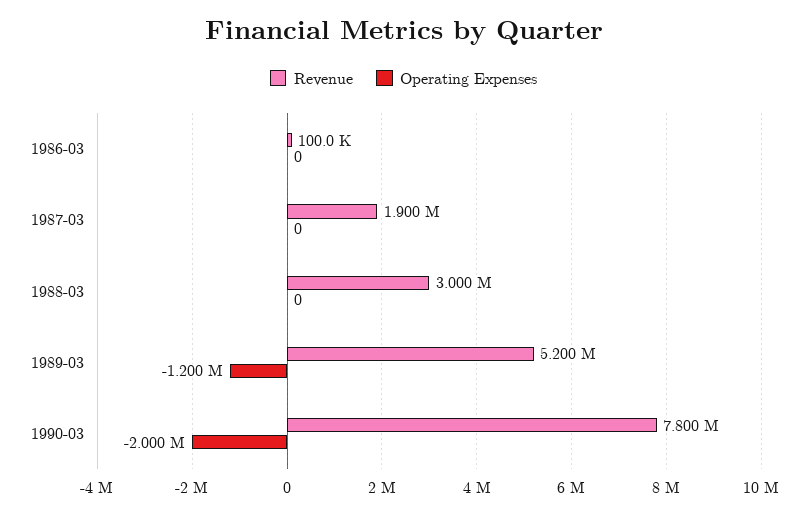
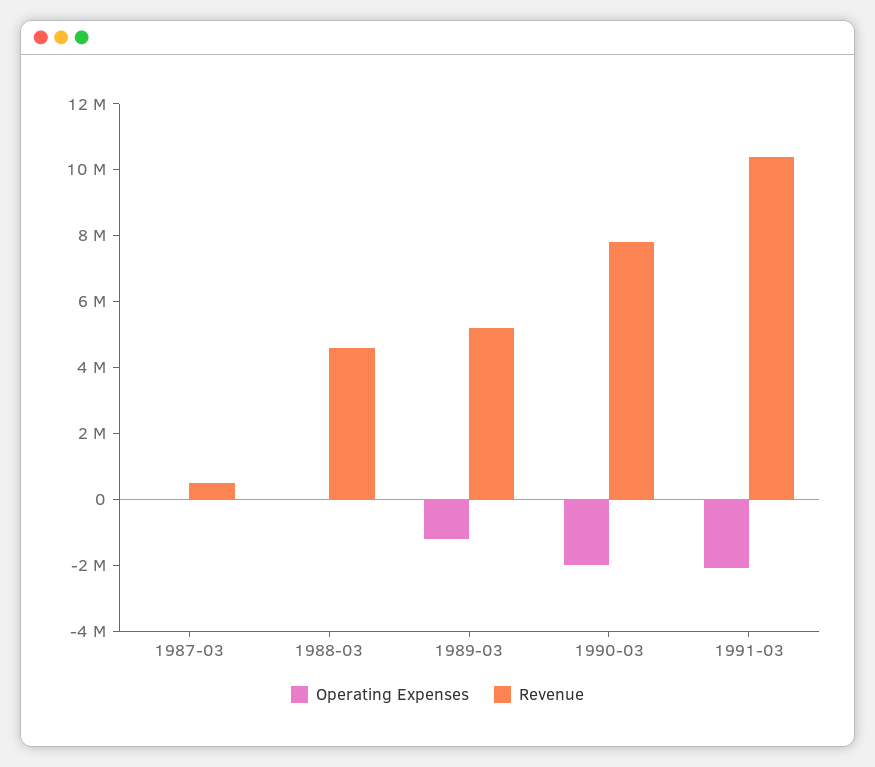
Revenue, 1986-03: 100000 -> none
Operating Expenses, 1986-03: 0 -> none
Revenue, 1987-03: 1900000 -> 500000
Revenue, 1988-03: 3000000 -> 4500000
Operating Expenses, 1991-03: none -> -2000000
Revenue, 1991-03: none -> 10500000

